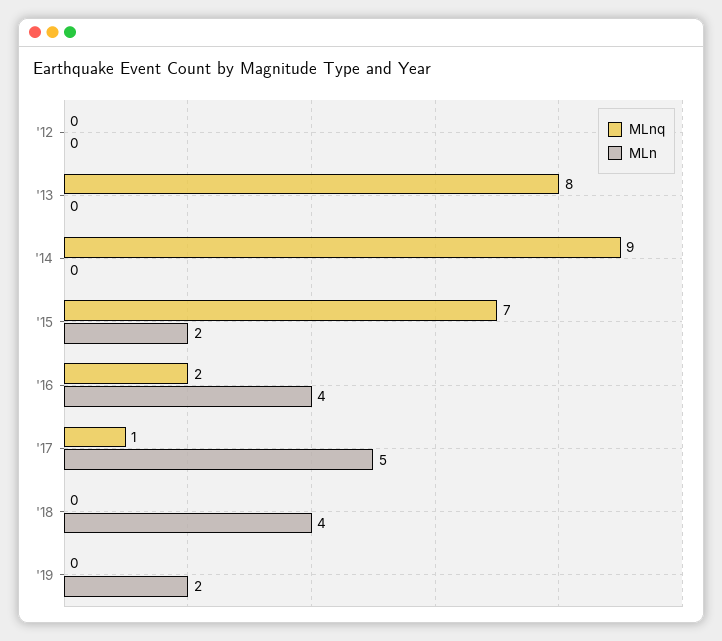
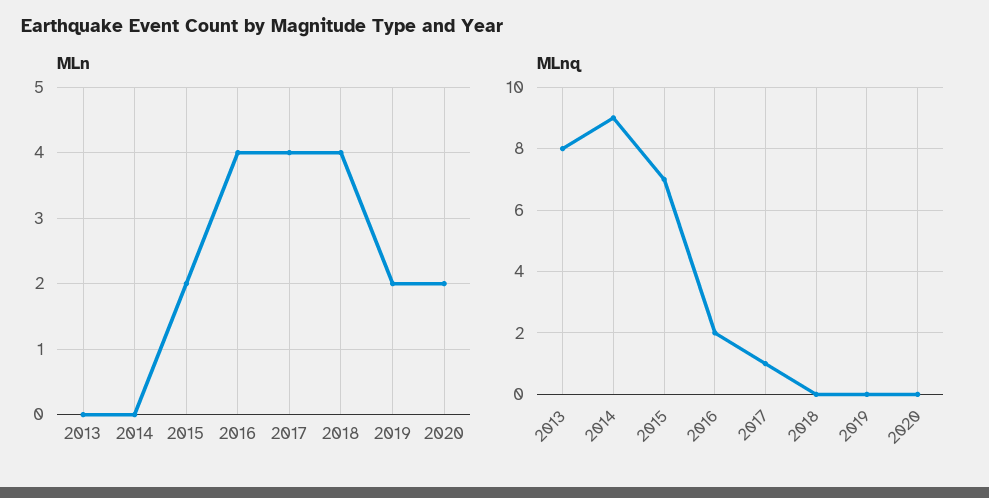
MLnq, '12: 0 -> none
MLn, '12: 0 -> none
MLn, '17: 5 -> 4
MLn, 2020: none -> 2
MLnq, 2020: none -> 0

